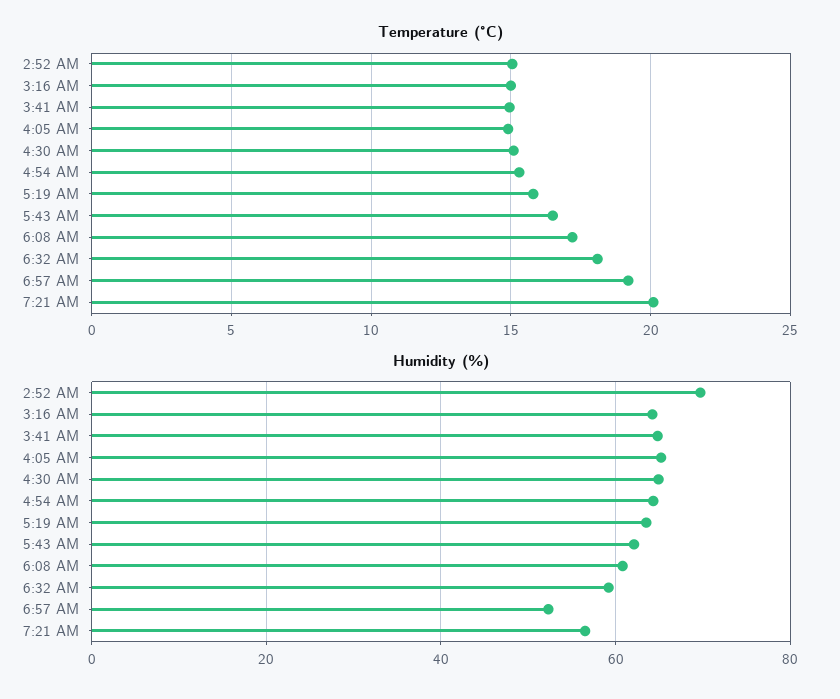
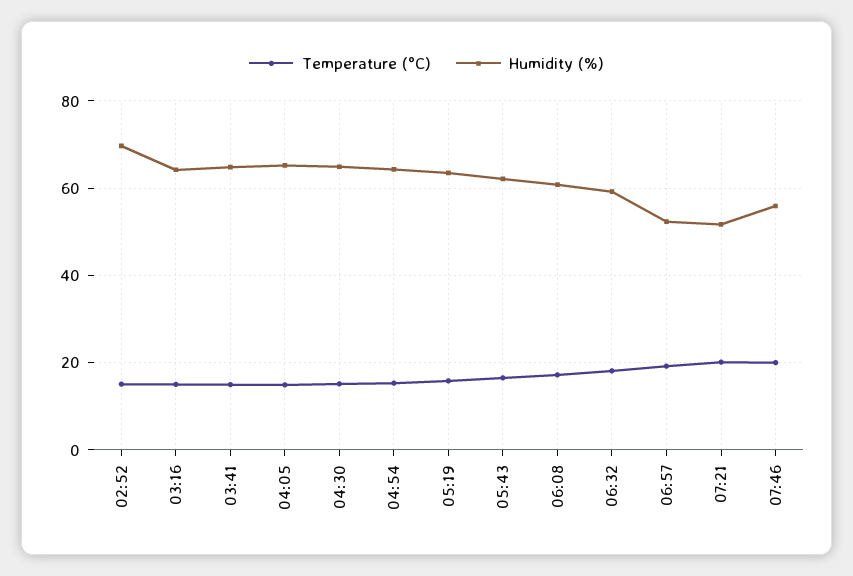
Humidity (%), 7:21 AM: 56 -> 52
Temperature (°C), 07:46: none -> 20
Humidity (%), 07:46: none -> 56

